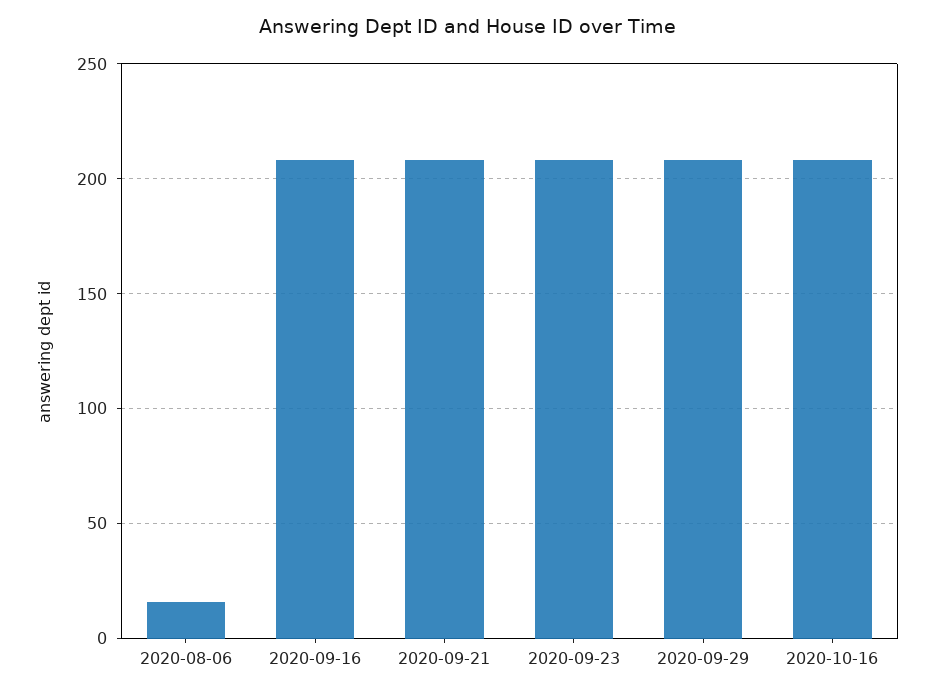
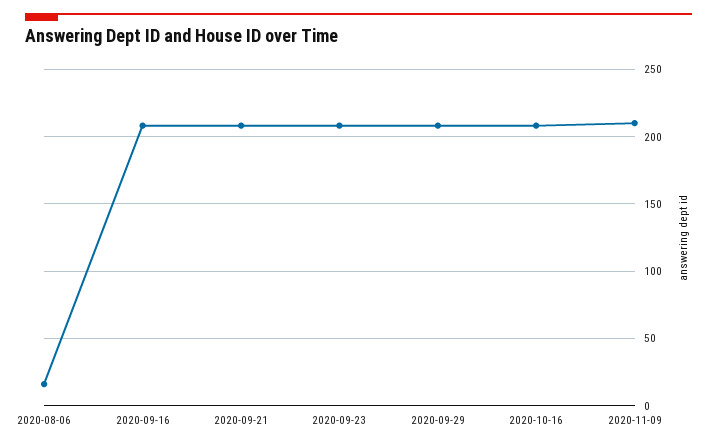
2020-11-09: none -> 210

